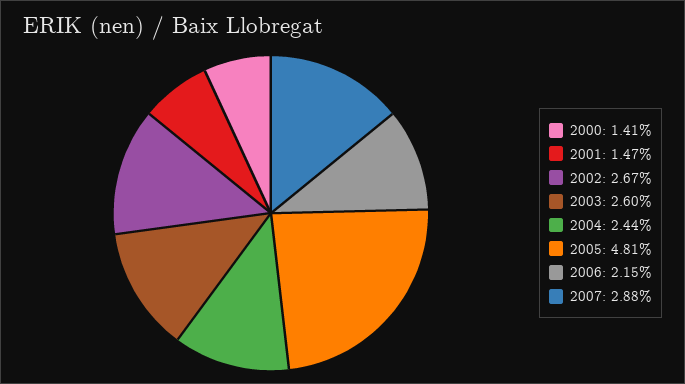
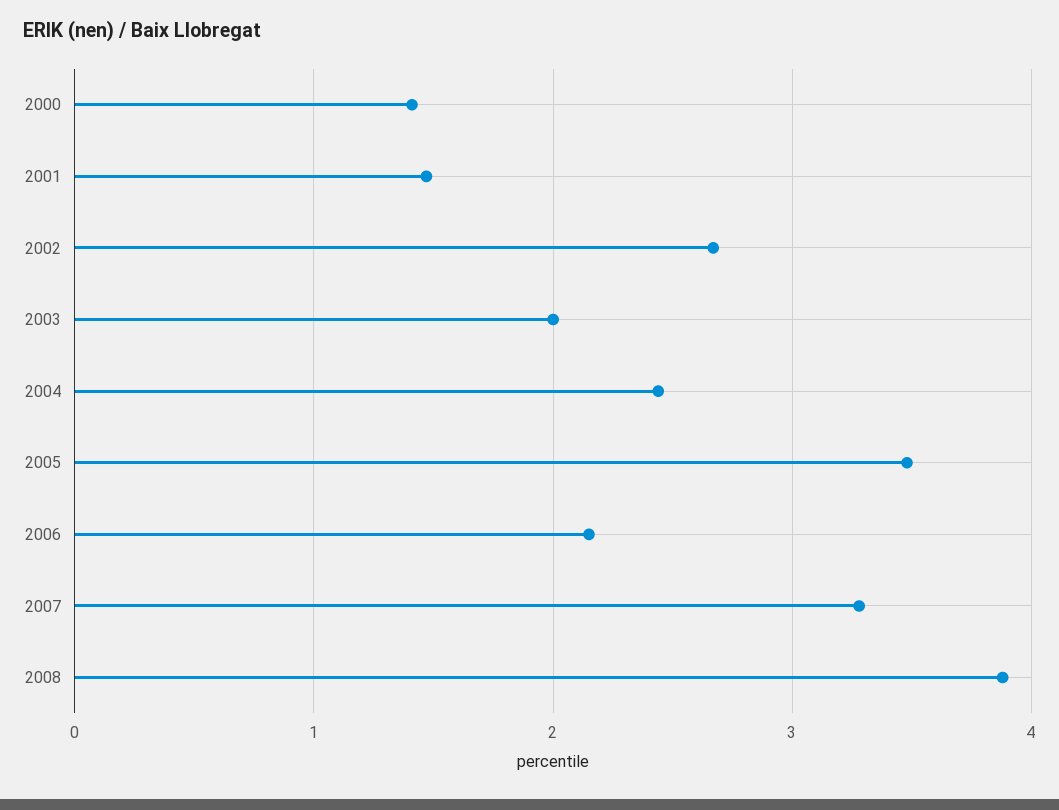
2003: 2.6 -> 2
2005: 4.81 -> 3.5
2007: 2.88 -> 3.3
2008: none -> 3.9

